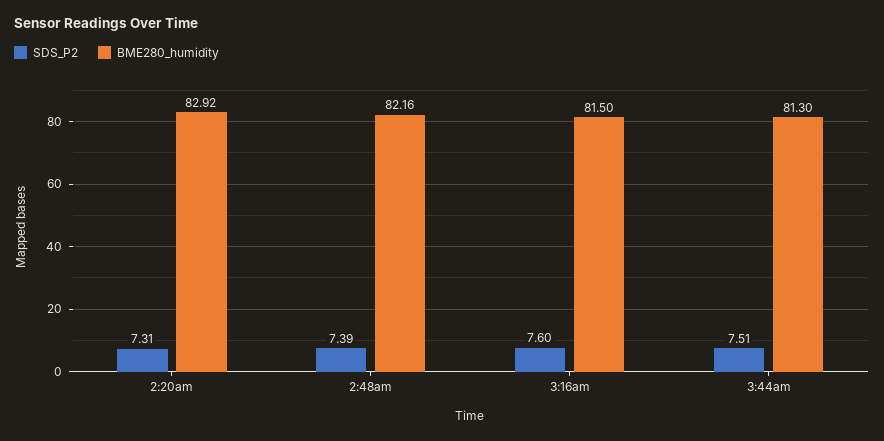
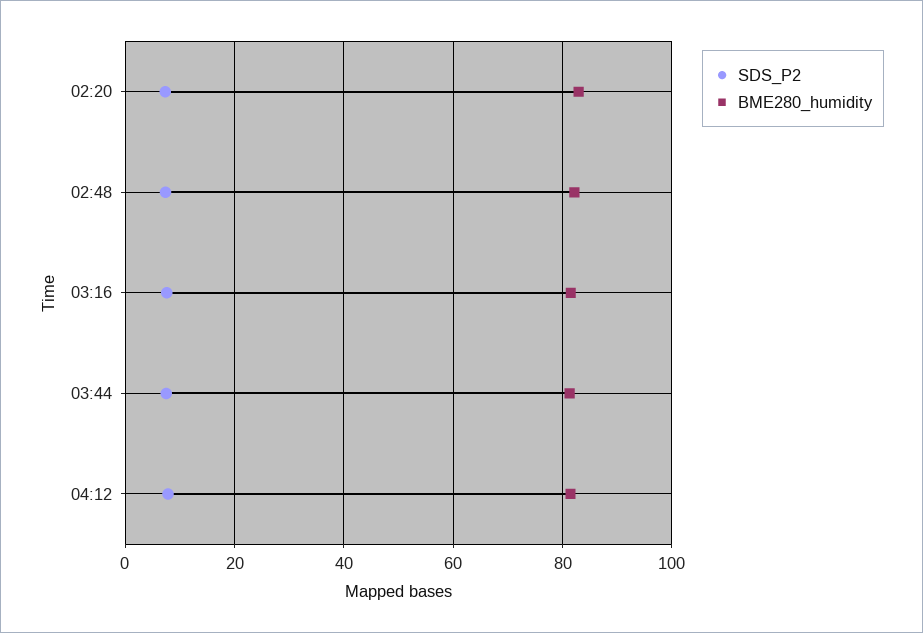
SDS_P2, 04:12: none -> 8
BME280_humidity, 04:12: none -> 82

